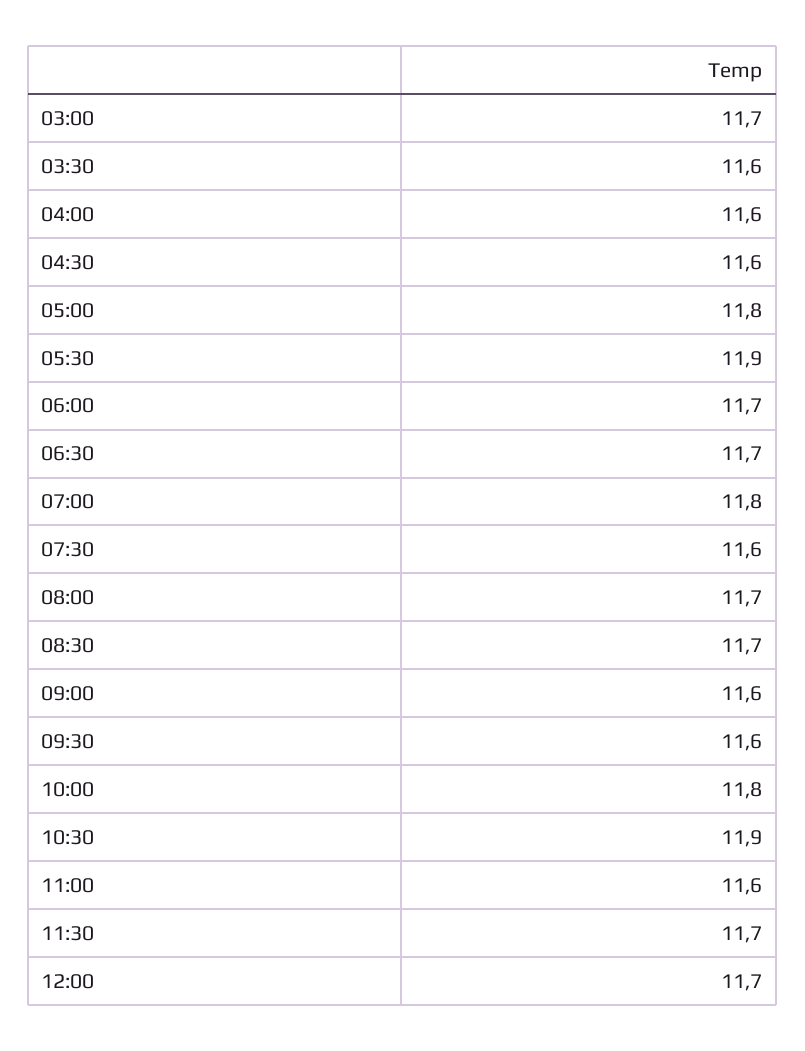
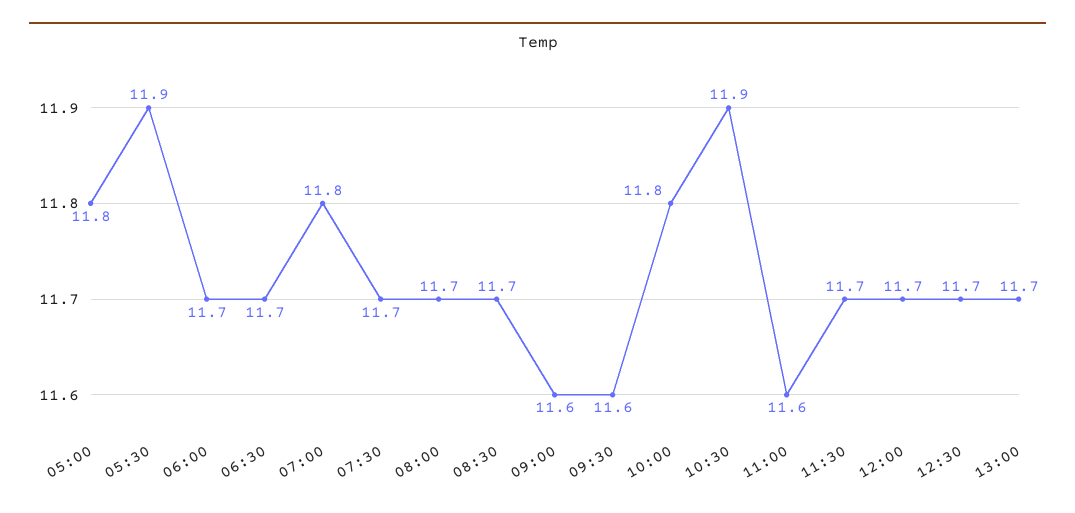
03:00: 11.7 -> none
03:30: 11.6 -> none
04:00: 11.6 -> none
04:30: 11.6 -> none
07:30: 11.6 -> 11.7
12:30: none -> 11.7
13:00: none -> 11.7

